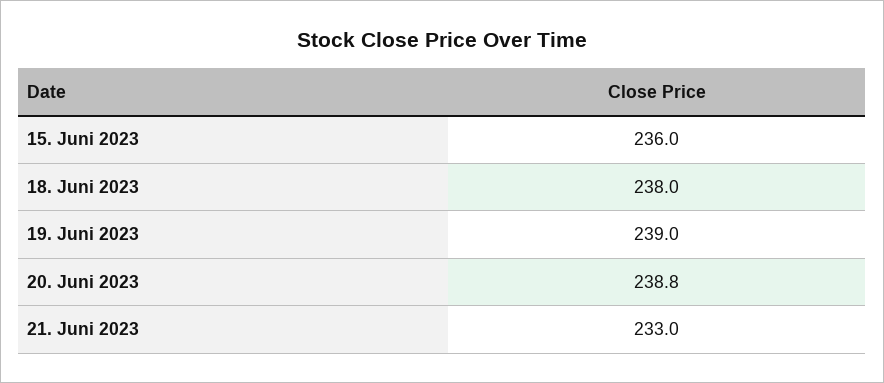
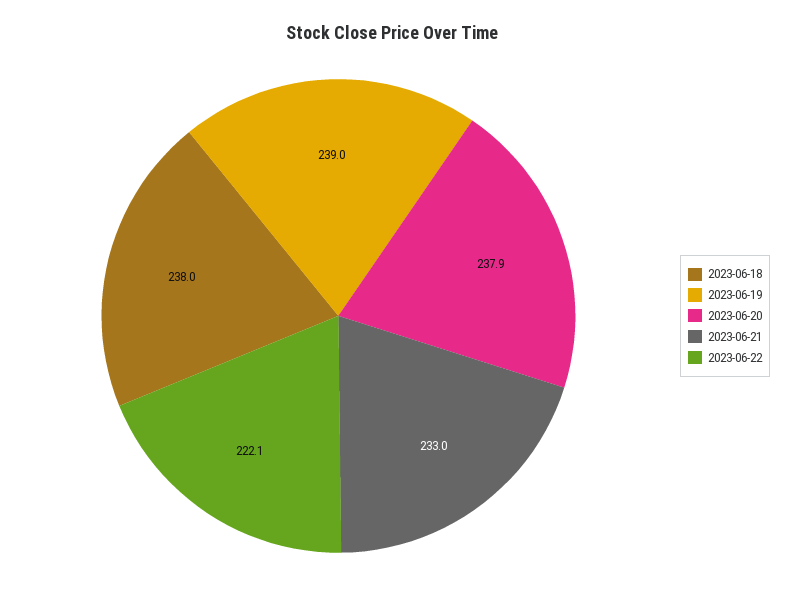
15. Juni 2023: 236 -> none
20. Juni 2023: 238.8 -> 237.9
2023-06-22: none -> 222.1

